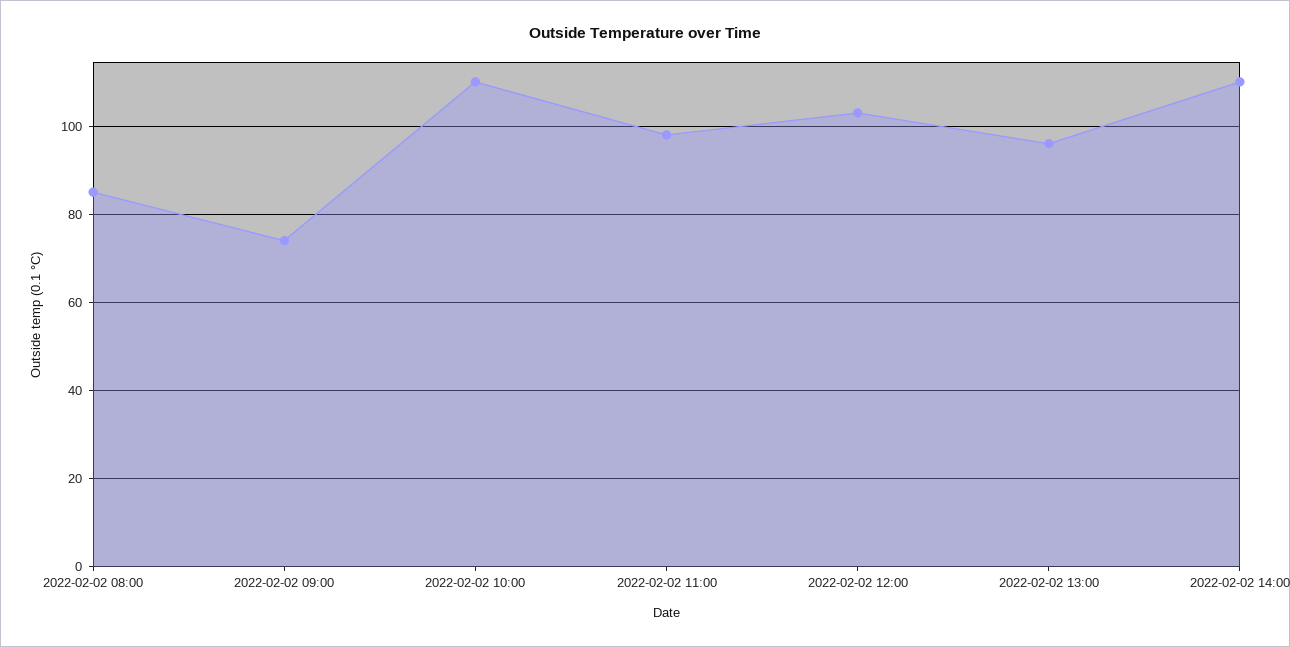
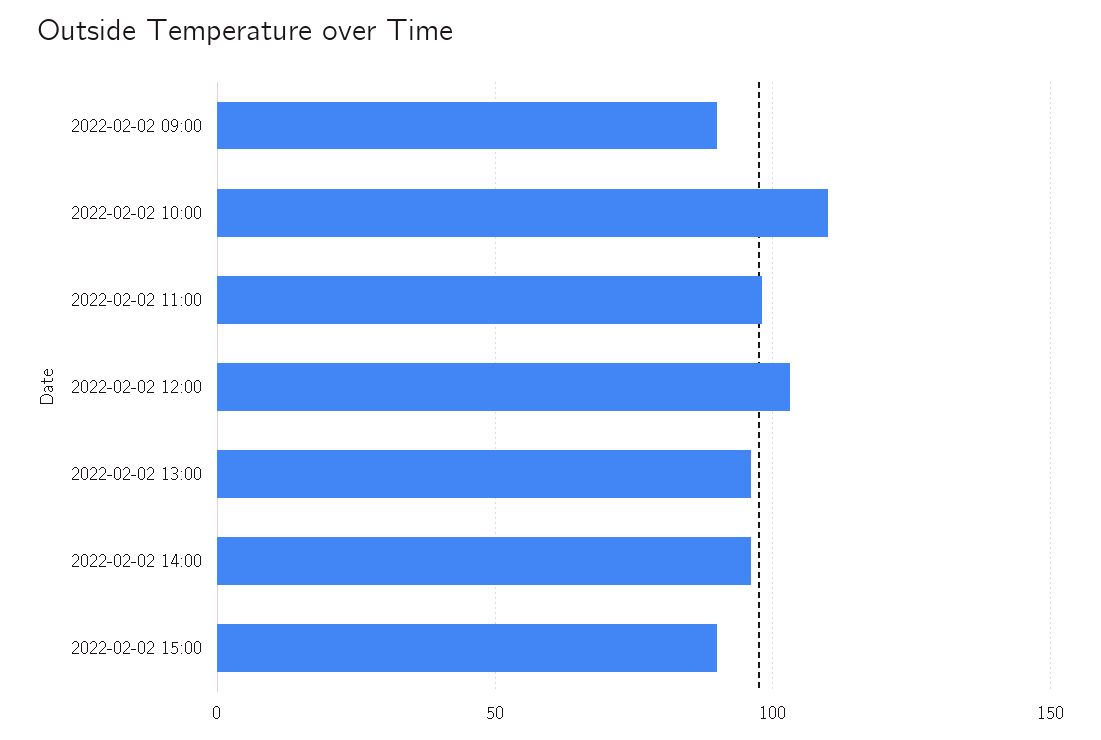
2022-02-02 08:00: 85 -> none
2022-02-02 09:00: 75 -> 90
2022-02-02 14:00: 110 -> 95
2022-02-02 15:00: none -> 90

